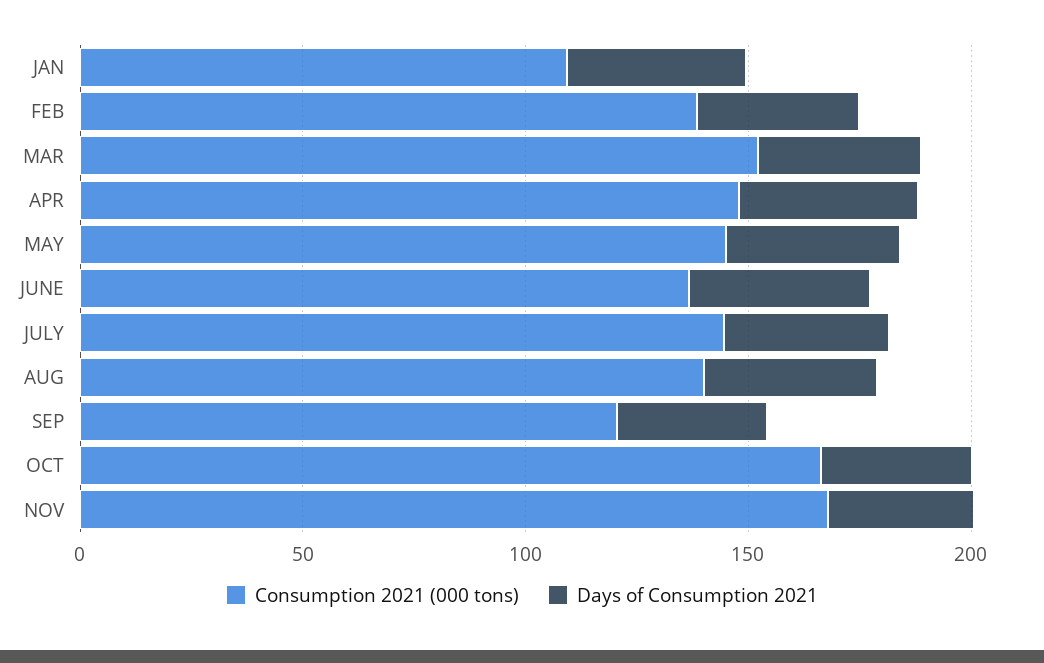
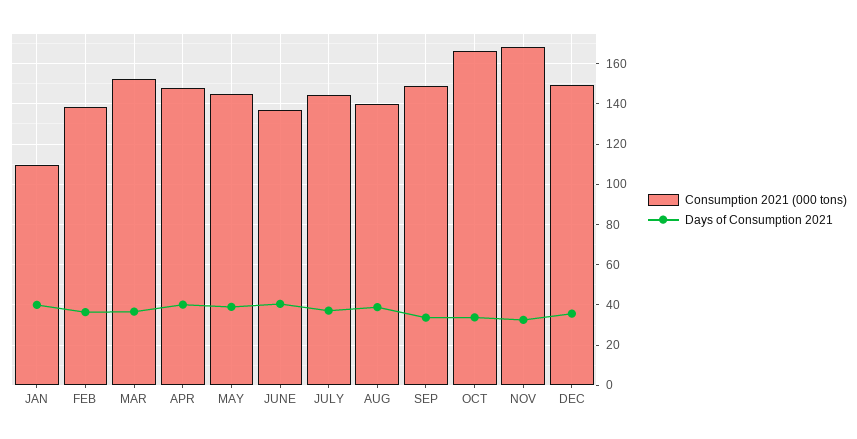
Consumption 2021 (000 tons), SEP: 120 -> 150
Consumption 2021 (000 tons), DEC: none -> 150
Days of Consumption 2021, DEC: none -> 35

